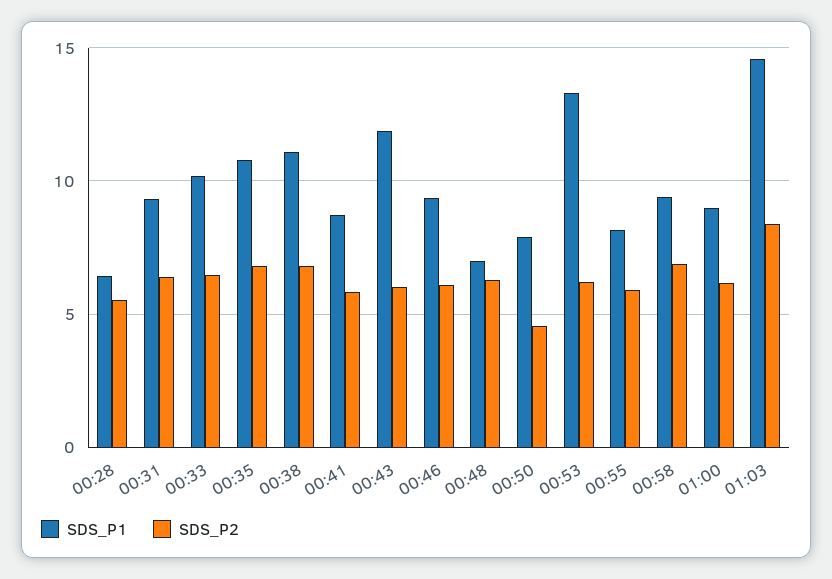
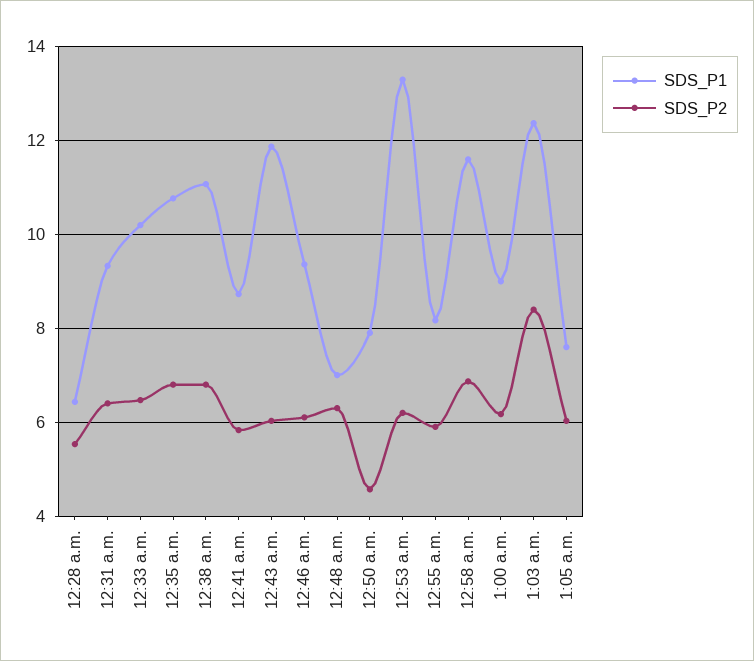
SDS_P1, 00:58: 9.5 -> 11.6
SDS_P1, 01:03: 14.5 -> 12.4
SDS_P1, 1:05 a.m.: none -> 7.6
SDS_P2, 1:05 a.m.: none -> 6

